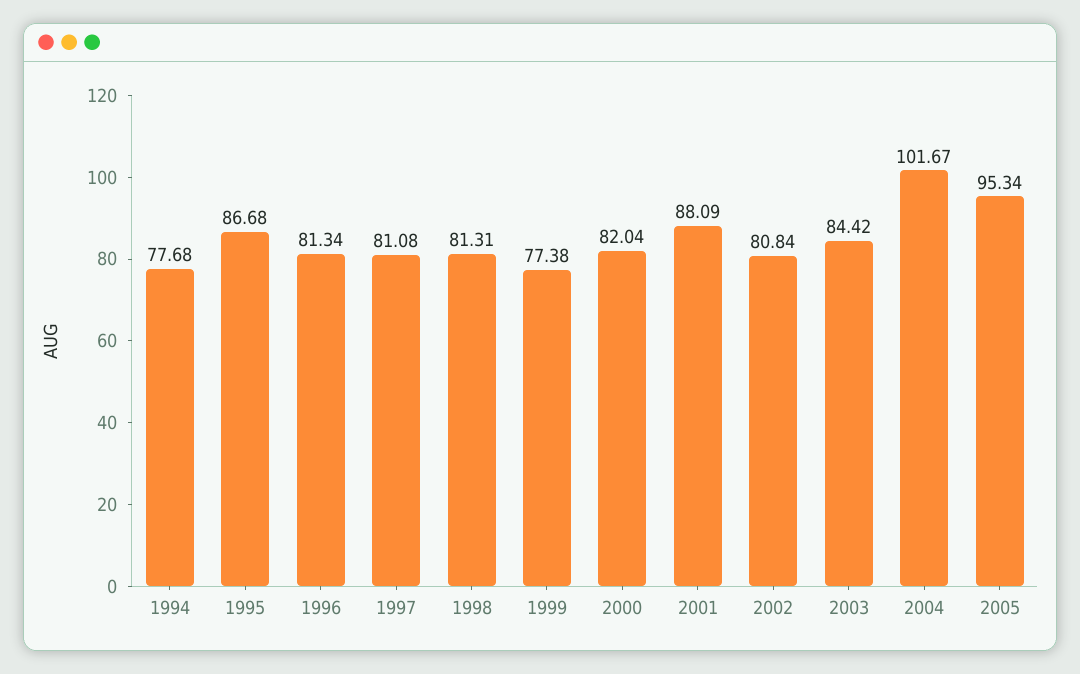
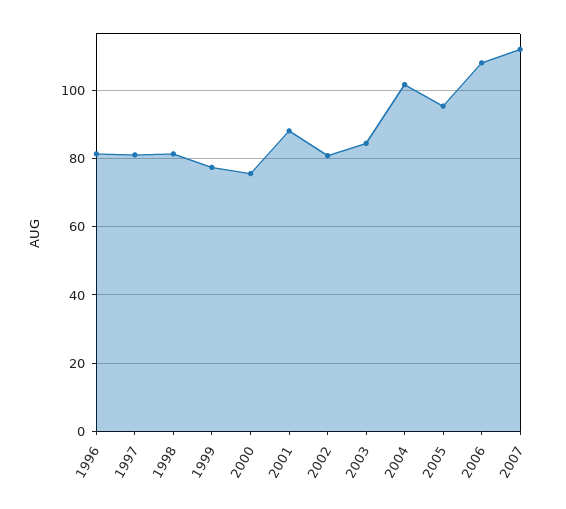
1994: 77.68 -> none
1995: 86.68 -> none
2000: 82.04 -> 76
2006: none -> 108
2007: none -> 112

